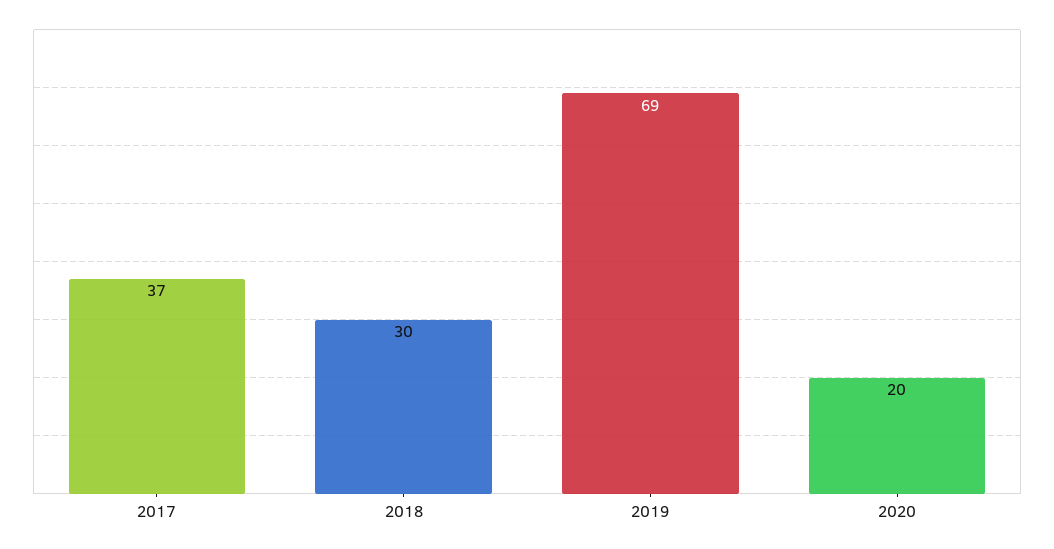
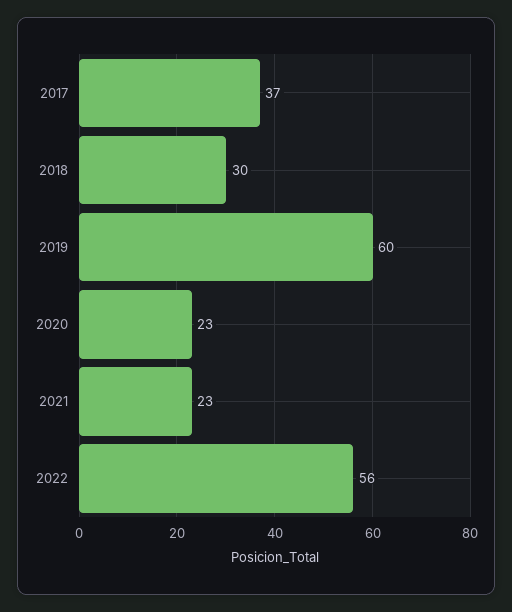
2019: 69 -> 60
2020: 20 -> 23
2021: none -> 23
2022: none -> 56

